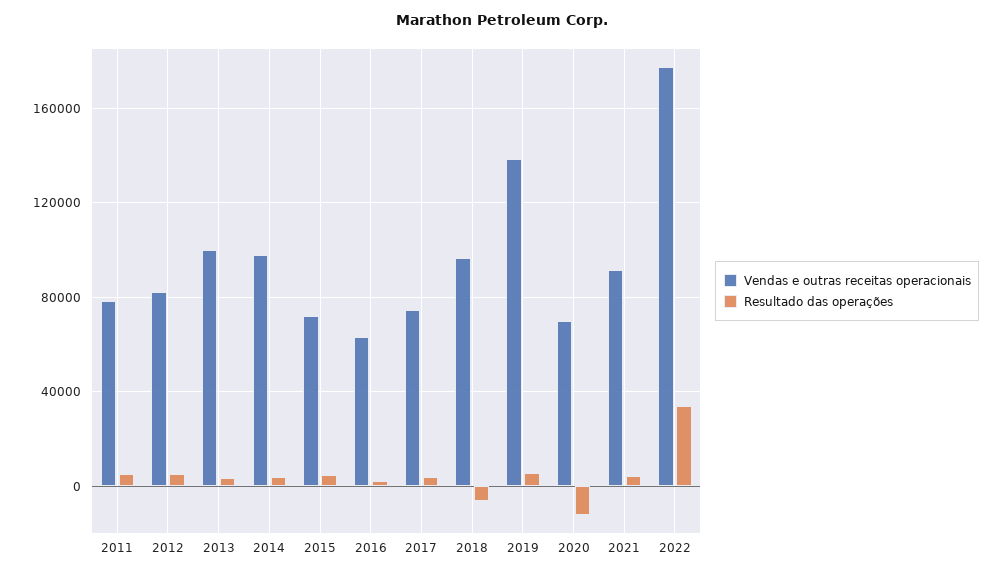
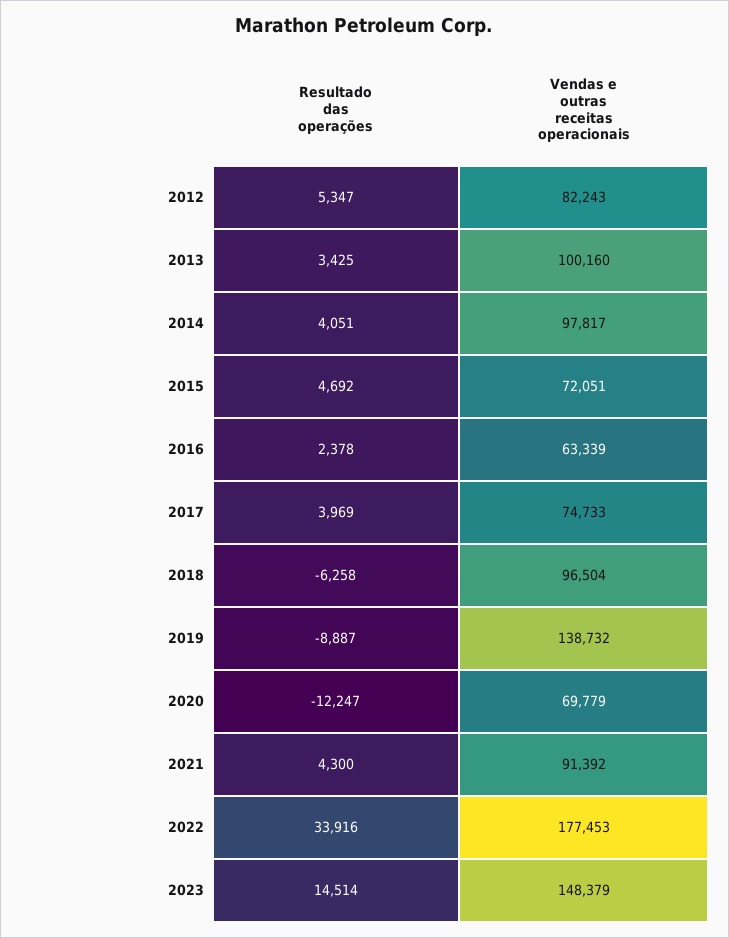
Vendas e outras receitas operacionais, 2011: 80000 -> none
Resultado das operações, 2011: 5000 -> none
Resultado das operações, 2019: 5000 -> -8887
Resultado das operações, 2023: none -> 14514
Vendas e outras receitas operacionais, 2023: none -> 148379

